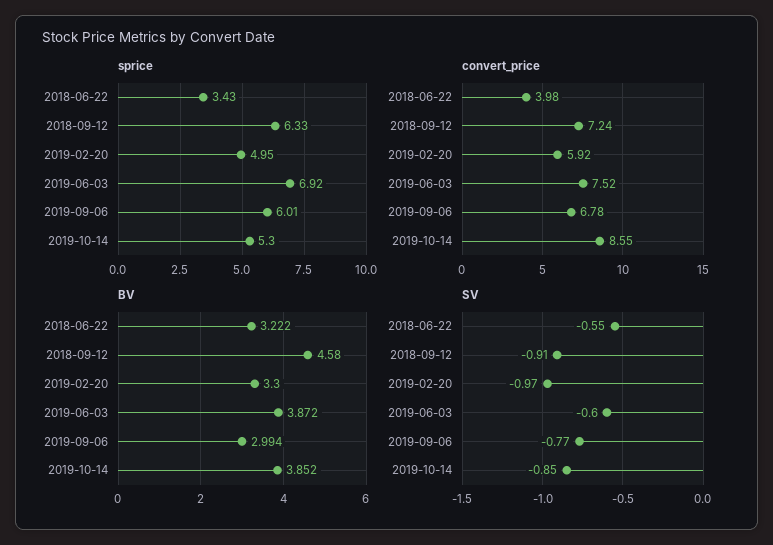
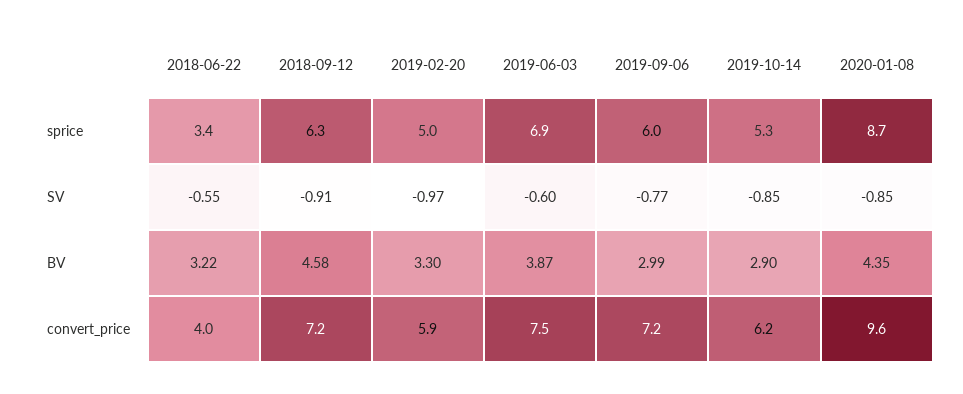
convert_price, 2019-09-06: 6.78 -> 7.2
convert_price, 2019-10-14: 8.55 -> 6.2
BV, 2019-10-14: 3.852 -> 2.9
sprice, 2020-01-08: none -> 8.7
SV, 2020-01-08: none -> -0.85
BV, 2020-01-08: none -> 4.35
convert_price, 2020-01-08: none -> 9.6

